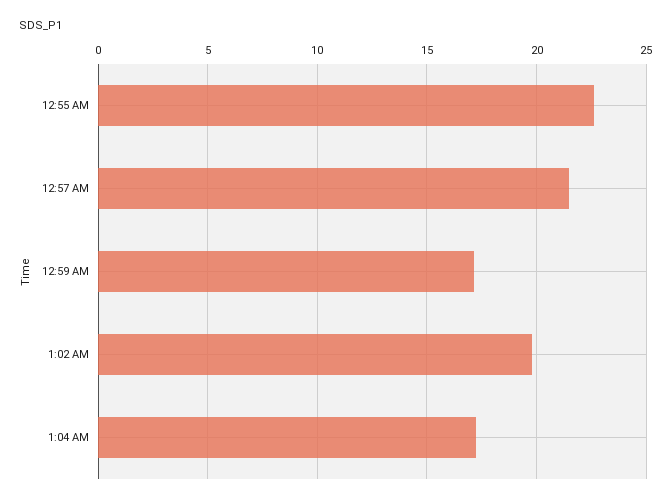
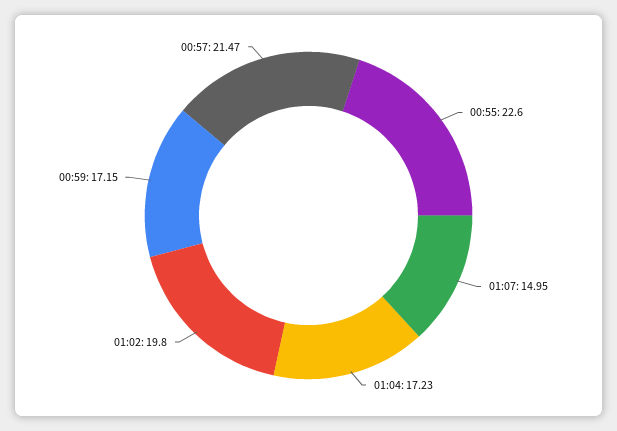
01:07: none -> 14.95

